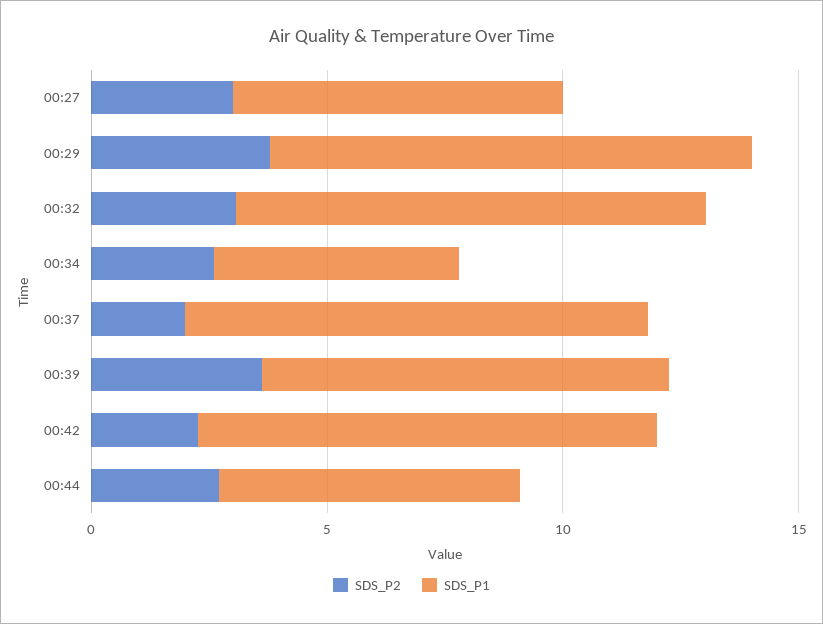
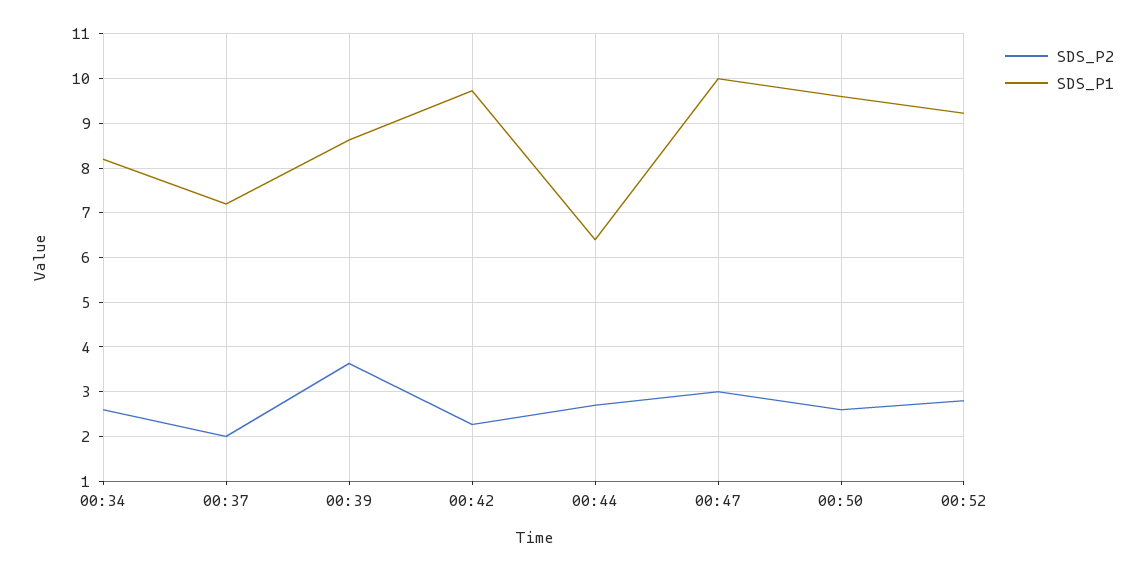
SDS_P2, 00:27: 3 -> none
SDS_P1, 00:27: 7 -> none
SDS_P2, 00:29: 4 -> none
SDS_P1, 00:29: 10 -> none
SDS_P2, 00:32: 3 -> none
SDS_P1, 00:32: 10 -> none
SDS_P1, 00:34: 5 -> 8.2
SDS_P1, 00:37: 10 -> 7.2
SDS_P2, 00:47: none -> 3
SDS_P1, 00:47: none -> 10
SDS_P2, 00:50: none -> 2.6
SDS_P1, 00:50: none -> 9.6
SDS_P2, 00:52: none -> 2.8
SDS_P1, 00:52: none -> 9.2

